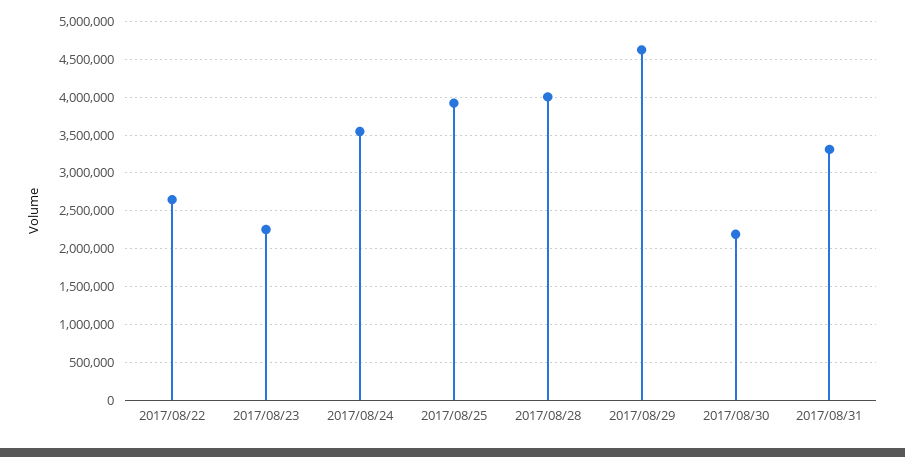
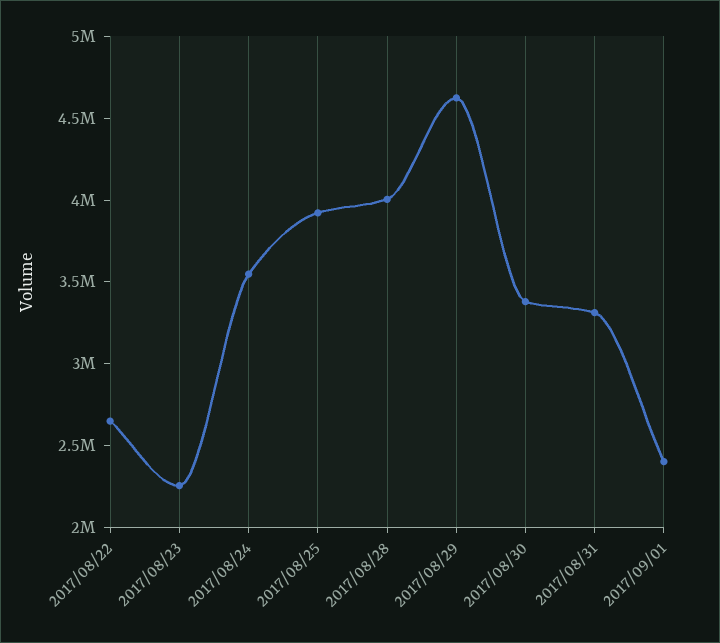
2017/08/30: 2200000 -> 3400000
2017/09/01: none -> 2400000

